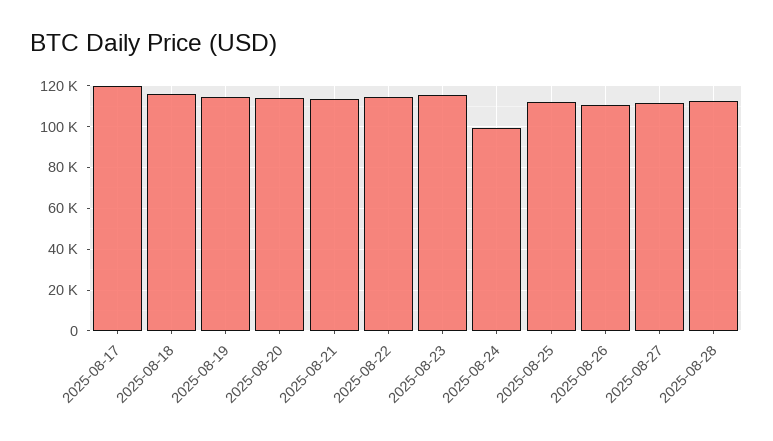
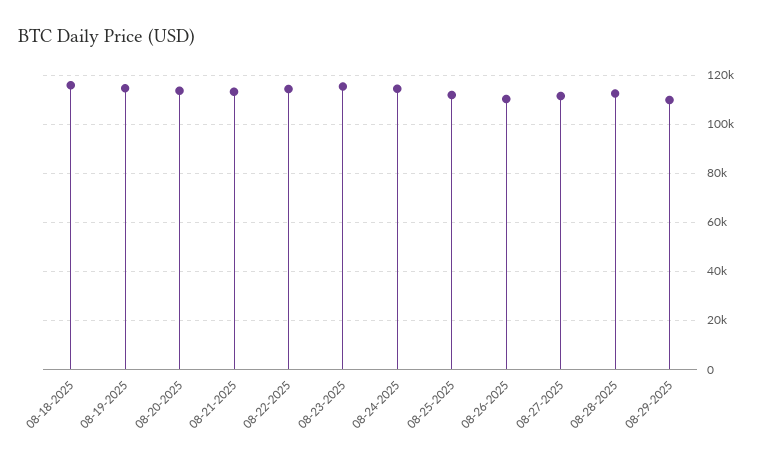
2025-08-17: 120000 -> none
2025-08-24: 100000 -> 115000
08-29-2025: none -> 110000

